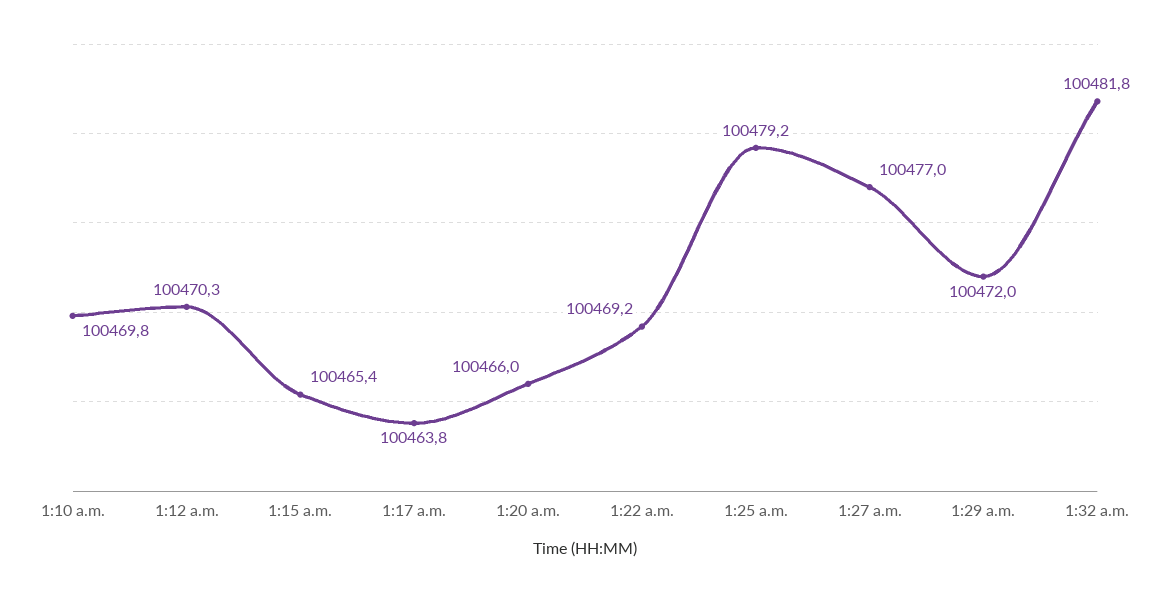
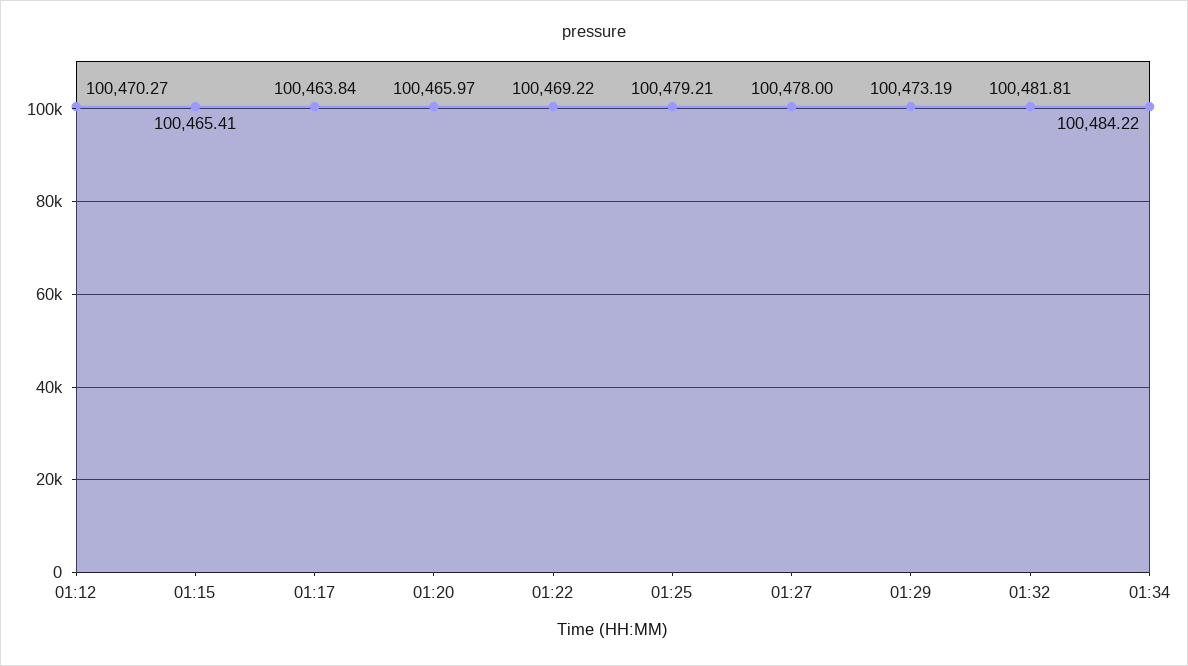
1:10 a.m.: 100469.8 -> none
1:27 a.m.: 100477 -> 100478
1:29 a.m.: 100472 -> 100473.19
01:34: none -> 100484.22

